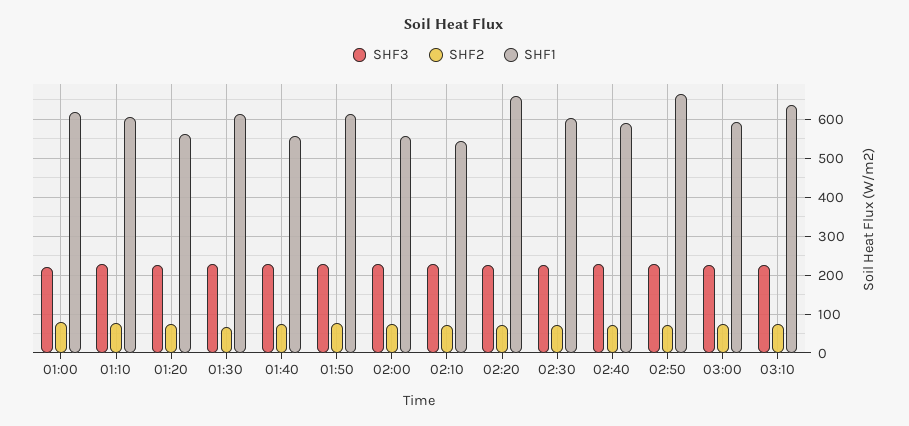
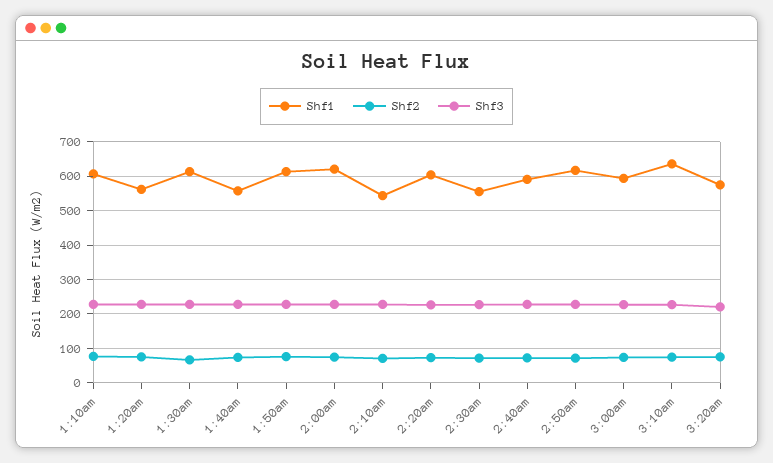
SHF3, 01:00: 220 -> none
SHF2, 01:00: 80 -> none
SHF1, 01:00: 620 -> none
SHF1, 02:00: 560 -> 620
SHF1, 02:20: 660 -> 600
SHF1, 02:30: 600 -> 560
SHF1, 02:50: 660 -> 620
SHF1, 3:20am: none -> 580
SHF2, 3:20am: none -> 80
SHF3, 3:20am: none -> 220

